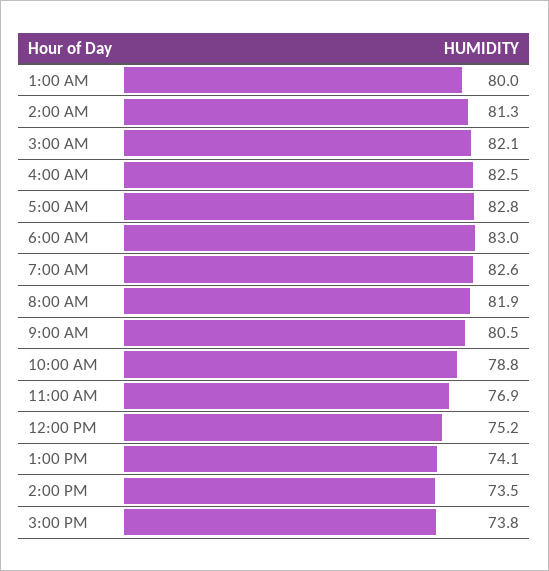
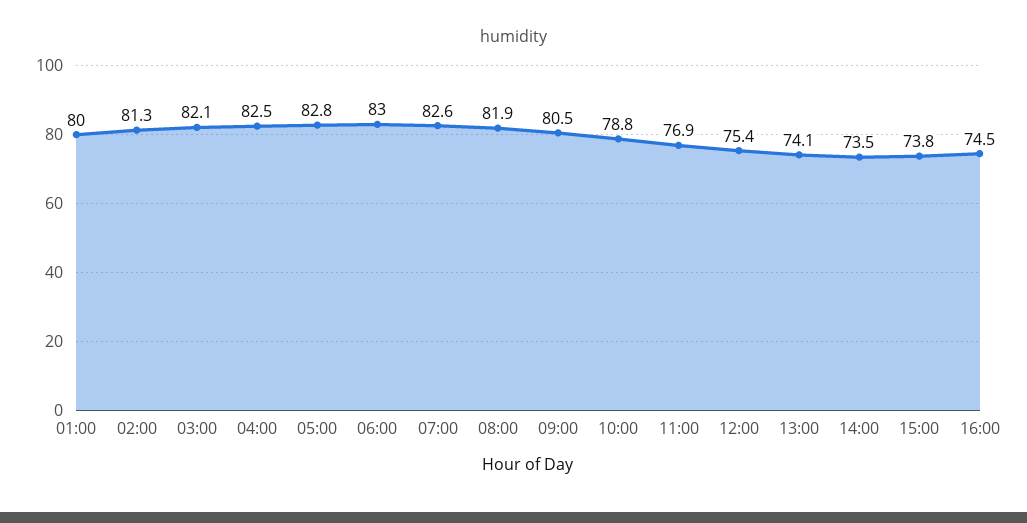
12:00 PM: 75.2 -> 75.4
16:00: none -> 74.5

